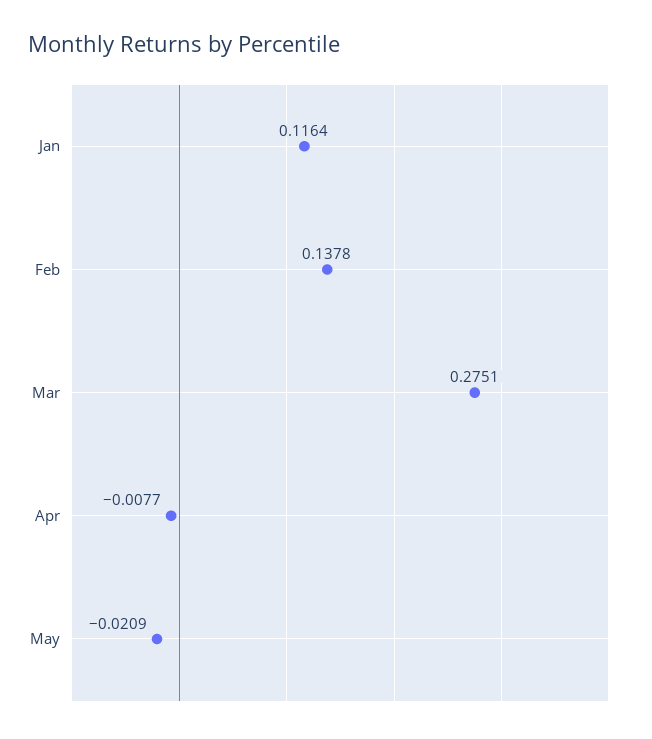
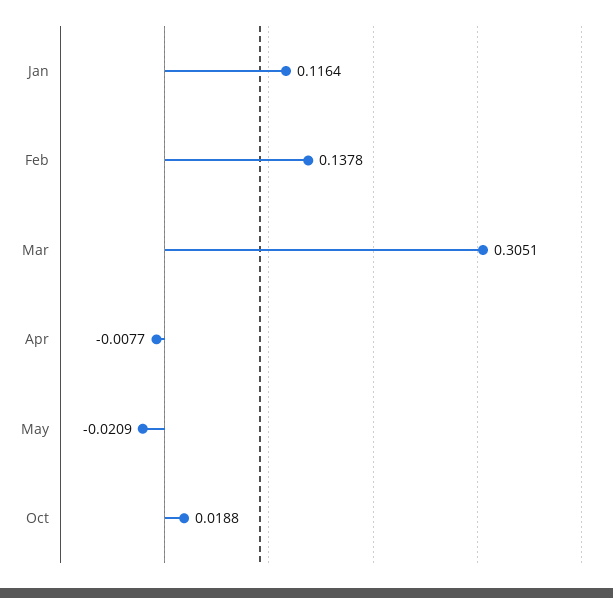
Mar: 0.2751 -> 0.3051
Oct: none -> 0.0188

